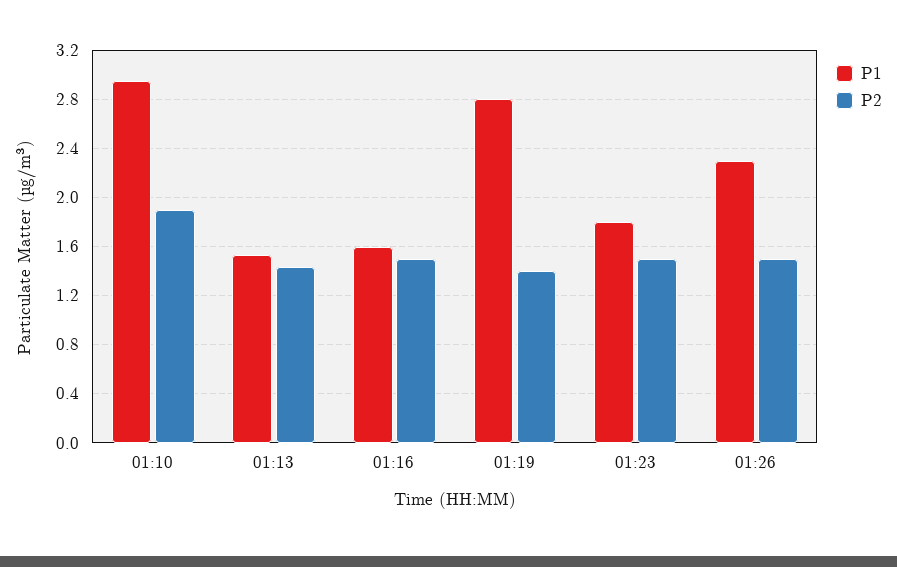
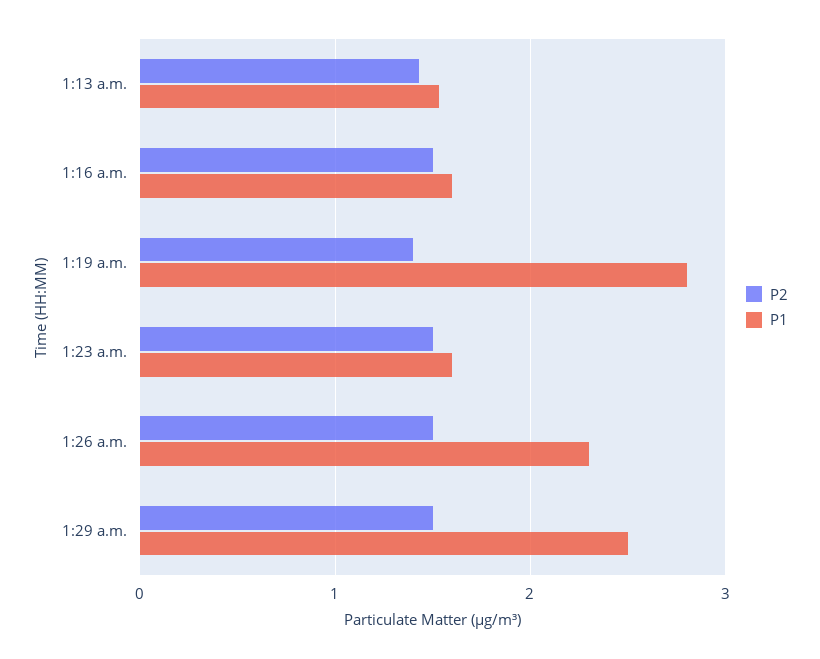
P1, 01:10: 2.95 -> none
P2, 01:10: 1.9 -> none
P1, 01:23: 1.8 -> 1.6
P2, 1:29 a.m.: none -> 1.5
P1, 1:29 a.m.: none -> 2.5

